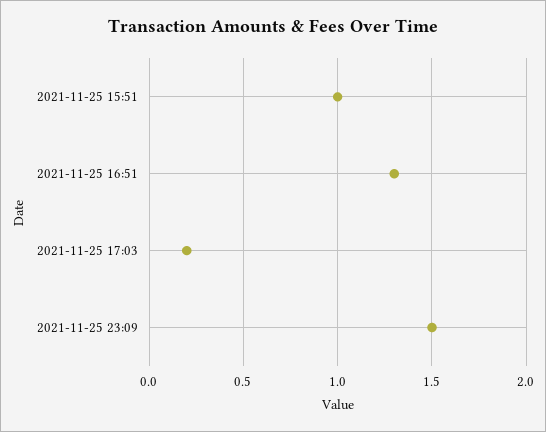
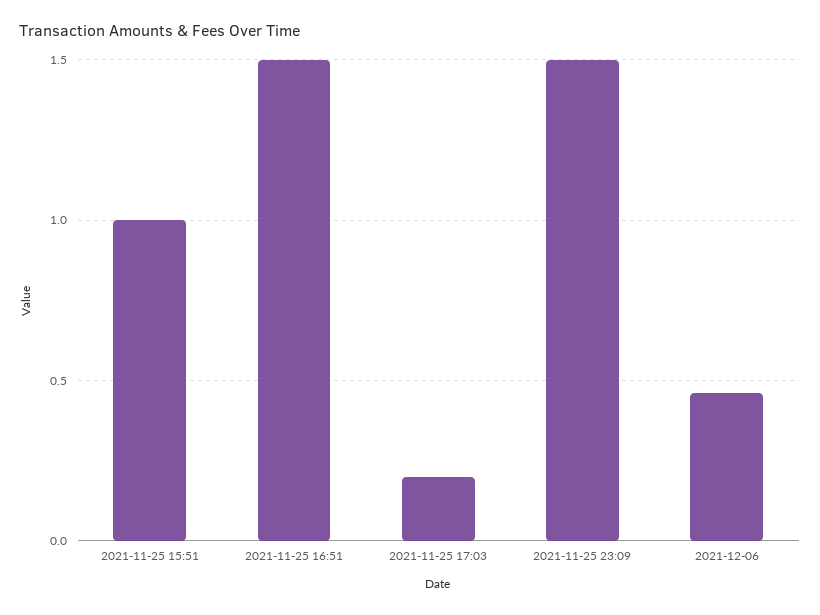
2021-11-25 16:51: 1.3 -> 1.5
2021-12-06: none -> 0.45

